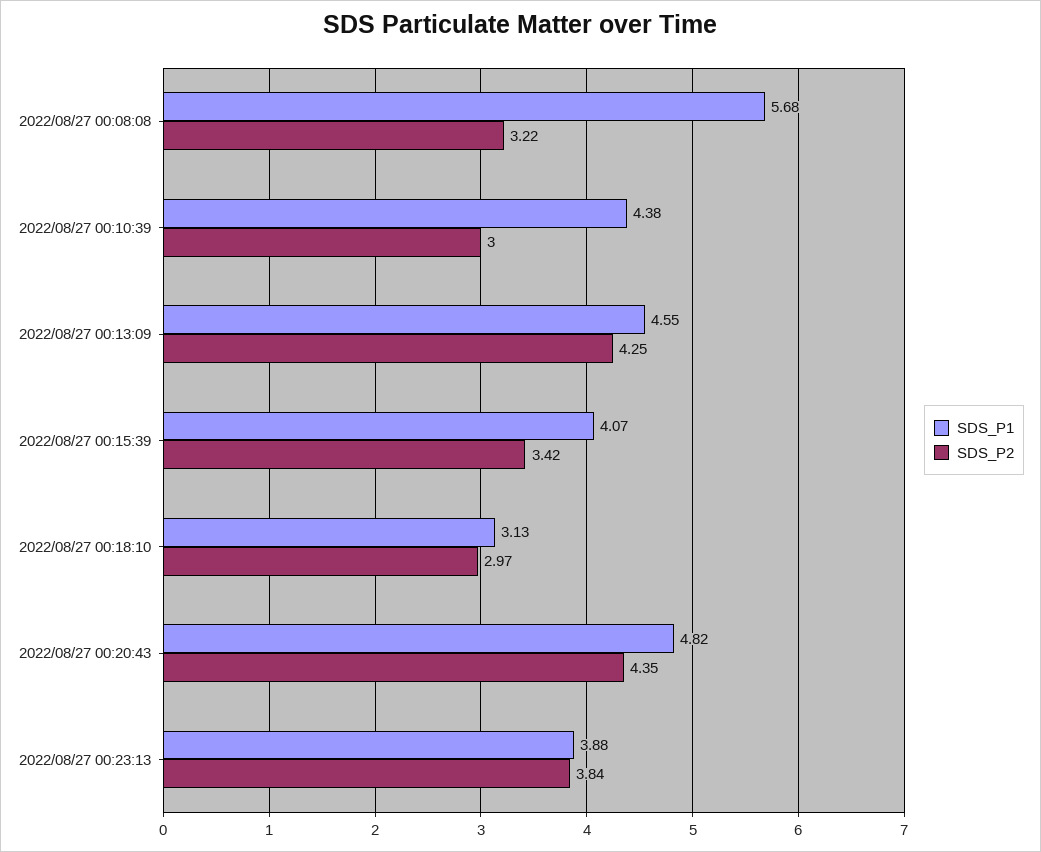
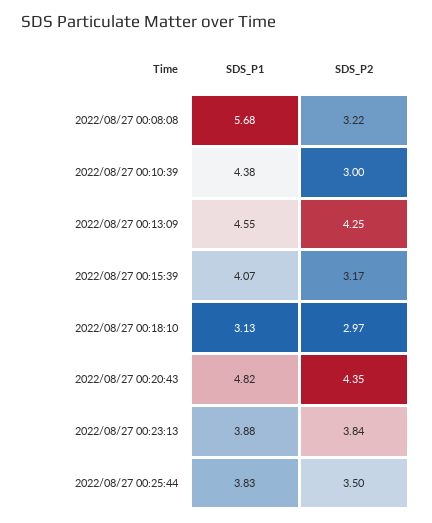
SDS_P2, 2022/08/27 00:15:39: 3.42 -> 3.17
SDS_P1, 2022/08/27 00:25:44: none -> 3.83
SDS_P2, 2022/08/27 00:25:44: none -> 3.5

